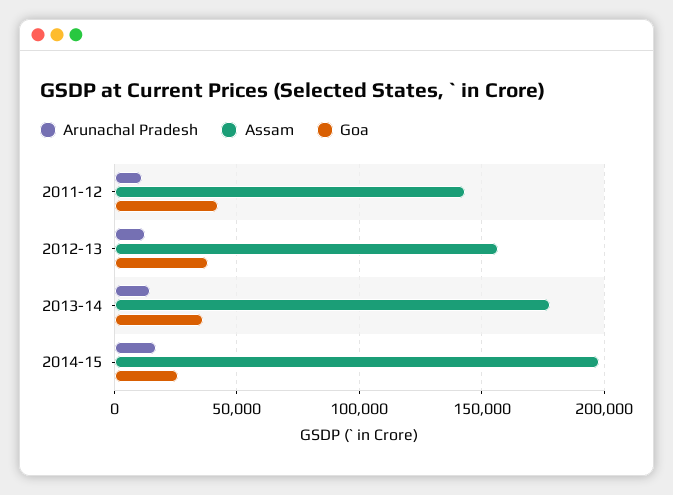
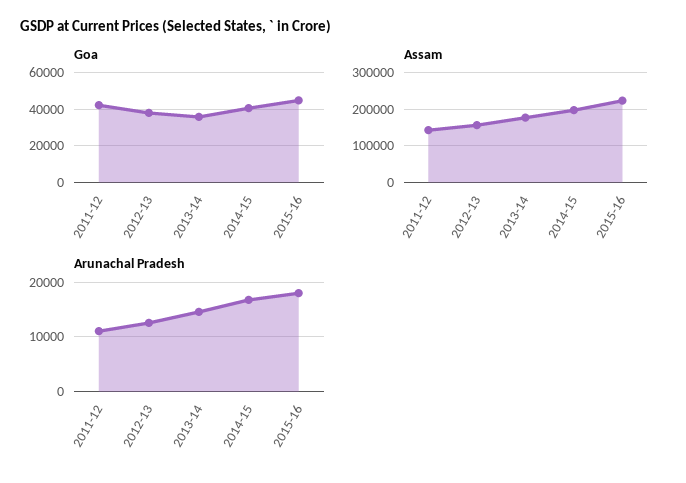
Goa, 2014-15: 25000 -> 40000
Goa, 2015-16: none -> 45000
Assam, 2015-16: none -> 220000
Arunachal Pradesh, 2015-16: none -> 18000

